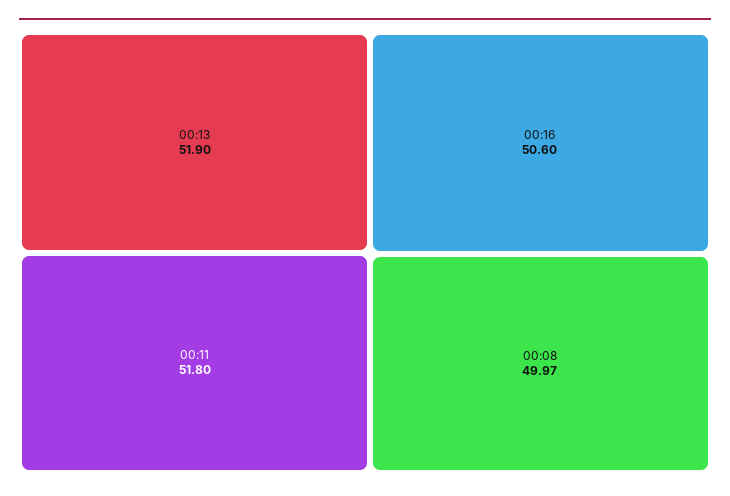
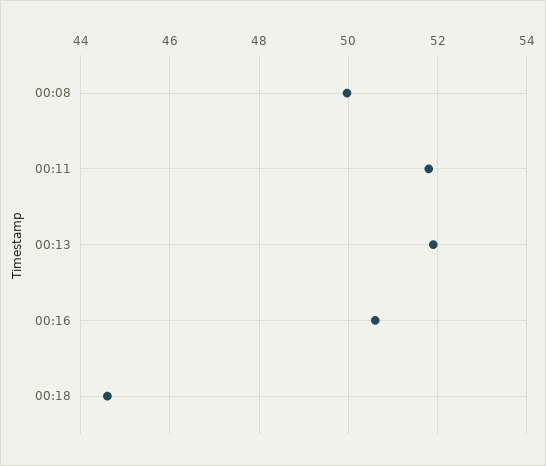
00:18: none -> 44.6

